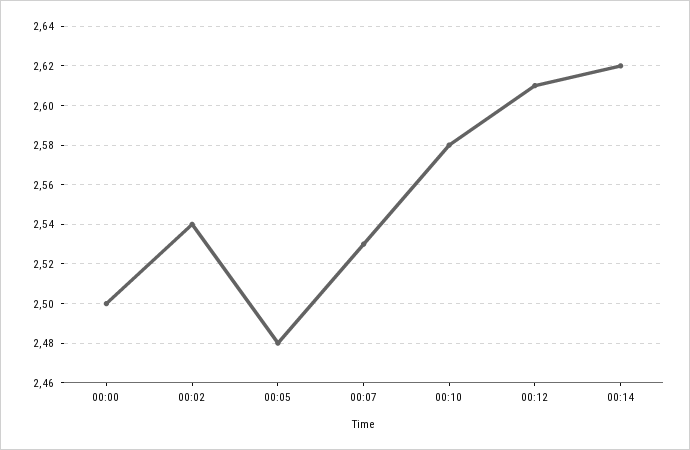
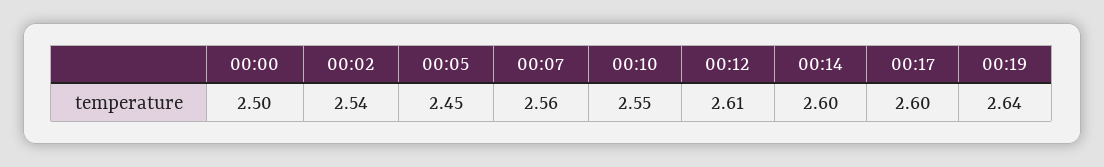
00:05: 2.48 -> 2.45
00:07: 2.53 -> 2.56
00:10: 2.58 -> 2.55
00:14: 2.62 -> 2.6
00:17: none -> 2.6
00:19: none -> 2.64

